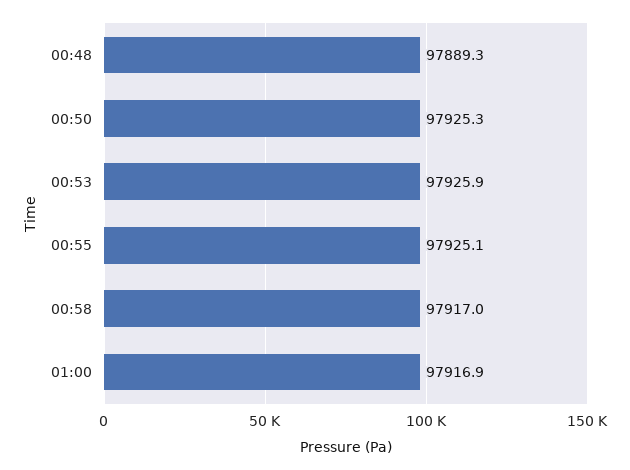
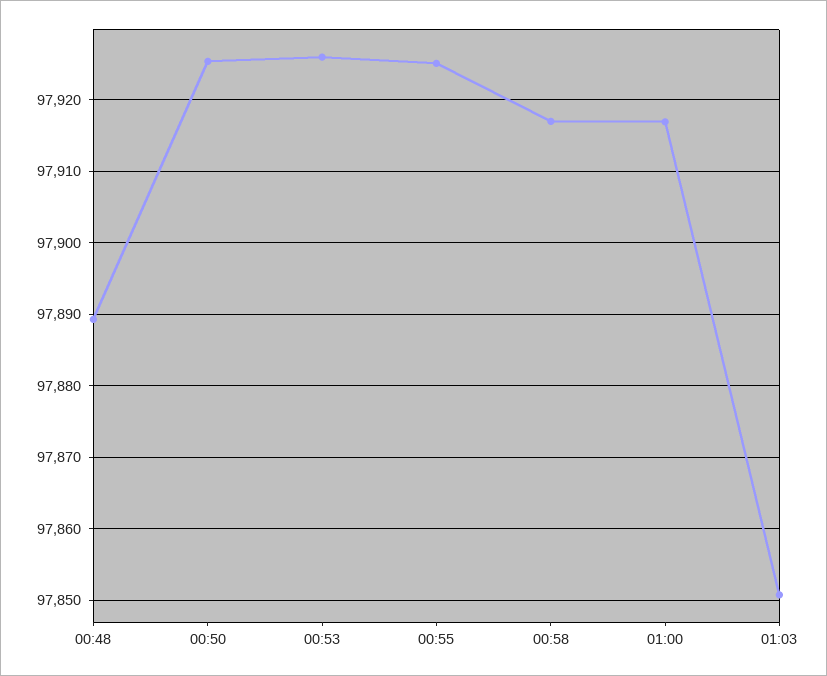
01:03: none -> 97851

